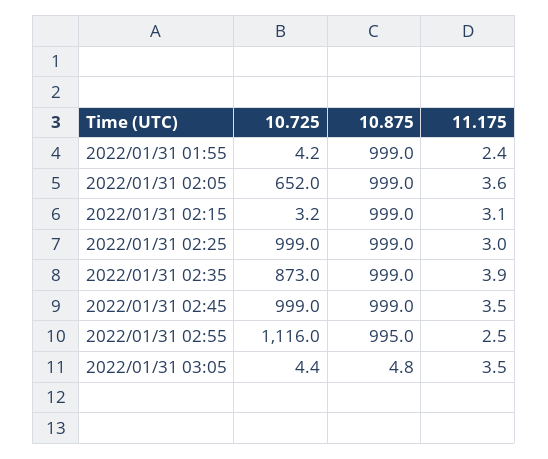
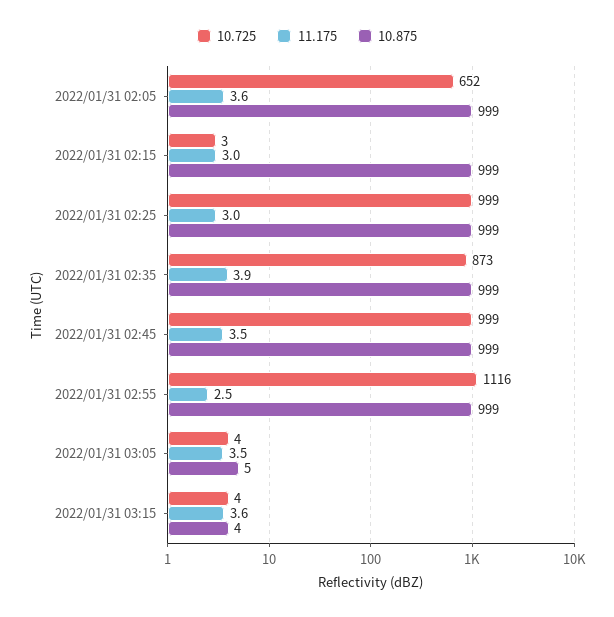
10.725, 2022/01/31 01:55: 4.2 -> none
10.875, 2022/01/31 01:55: 999 -> none
11.175, 2022/01/31 01:55: 2.4 -> none
11.175, 2022/01/31 02:15: 3.1 -> 3
10.875, 2022/01/31 02:55: 995 -> 999
10.725, 2022/01/31 03:15: none -> 4
11.175, 2022/01/31 03:15: none -> 3.6
10.875, 2022/01/31 03:15: none -> 4

